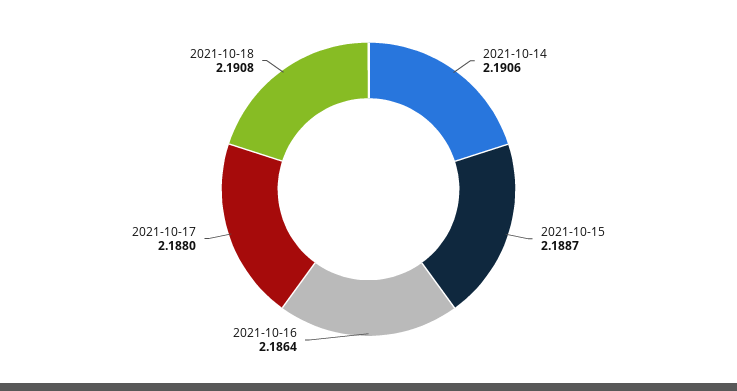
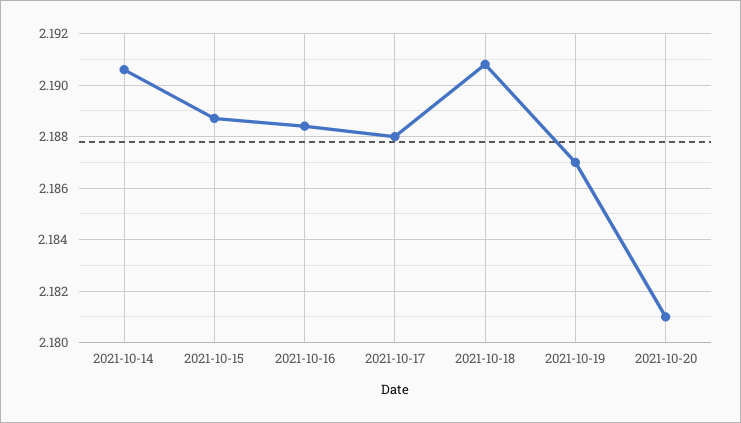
2021-10-16: 2.1864 -> 2.1885
2021-10-19: none -> 2.187
2021-10-20: none -> 2.181

